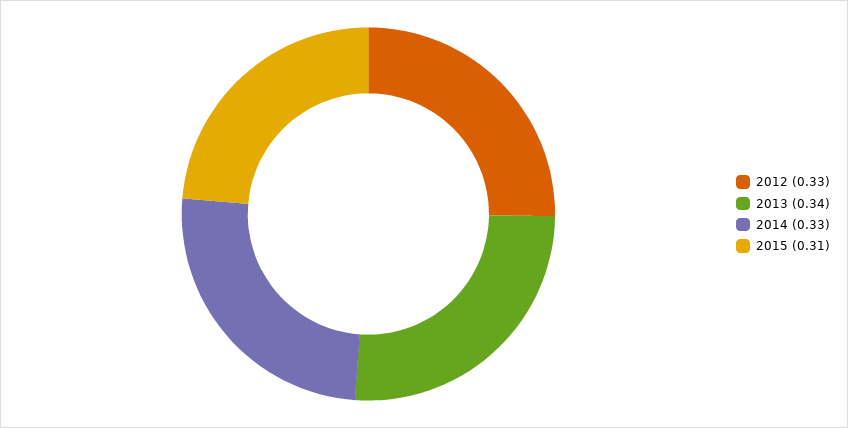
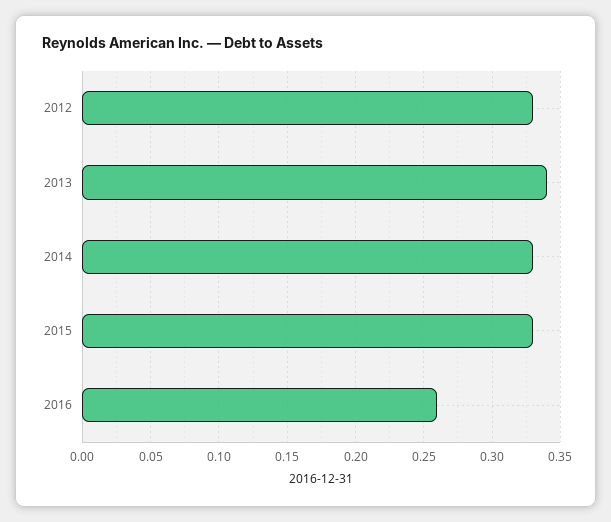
2015: 0.31 -> 0.33
2016: none -> 0.26

